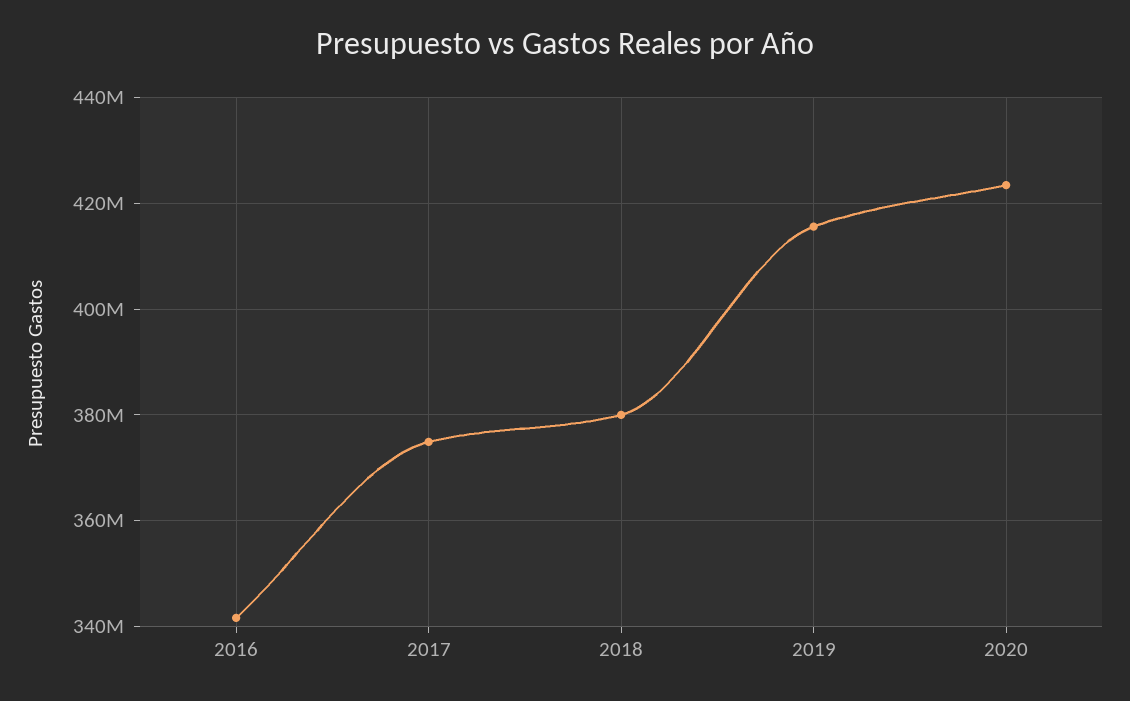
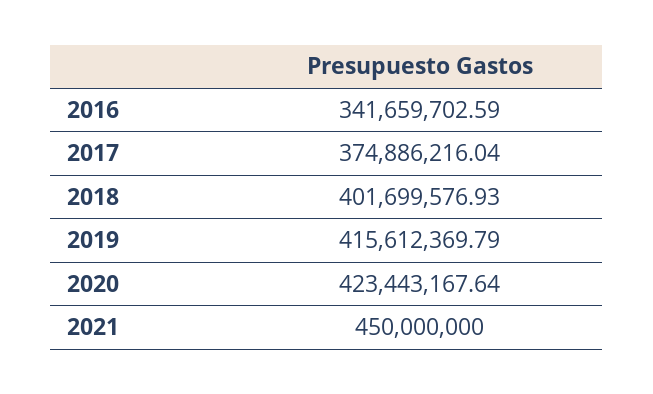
2018: 380000000 -> 401699576.93
2021: none -> 450000000

